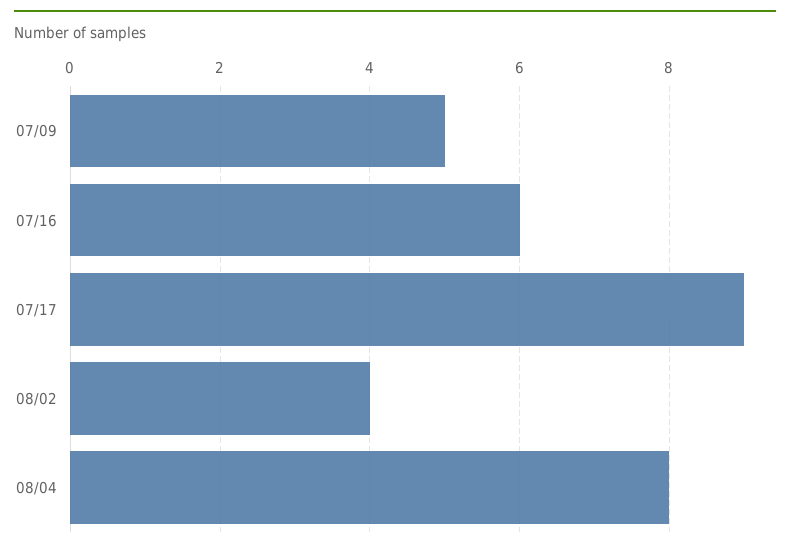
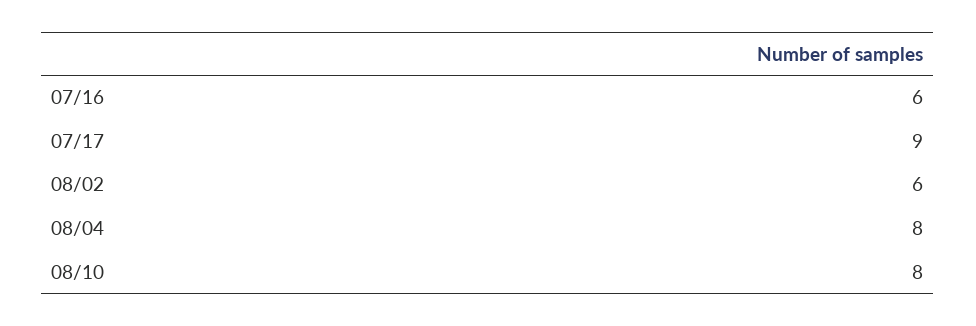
07/09: 5 -> none
08/02: 4 -> 6
08/10: none -> 8

